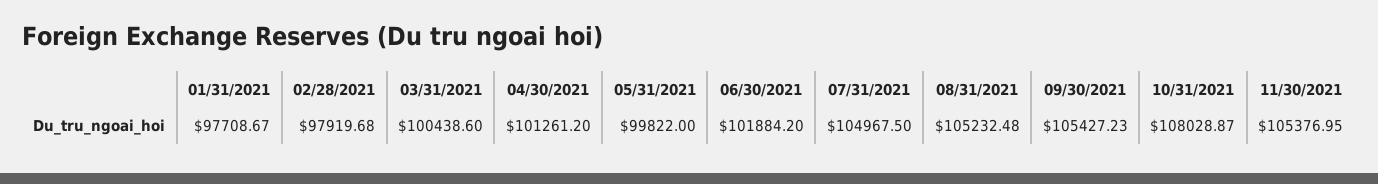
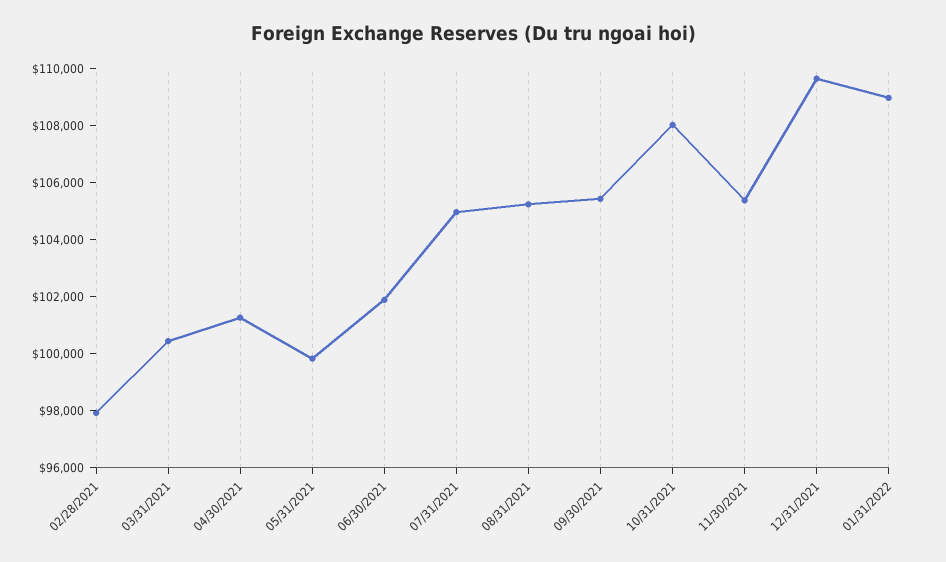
01/31/2021: 97708.67 -> none
12/31/2021: none -> 109500
01/31/2022: none -> 109000

